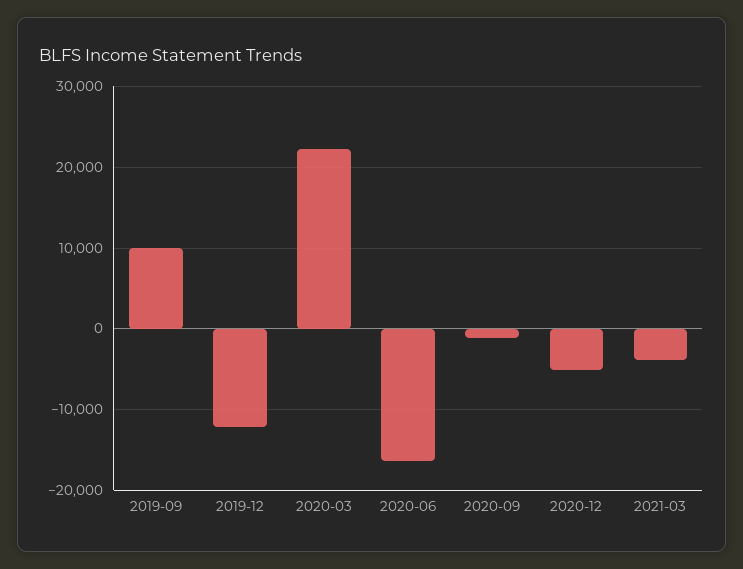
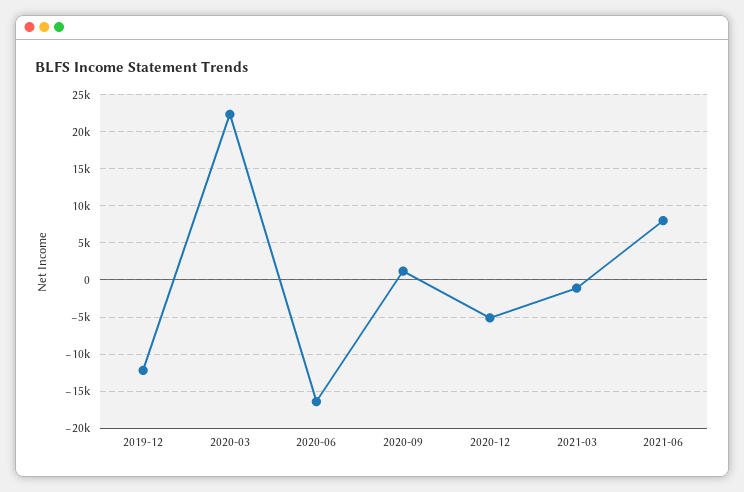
2019-09: 10000 -> none
2020-09: -1000 -> 1000
2021-03: -4000 -> -1000
2021-06: none -> 8000

